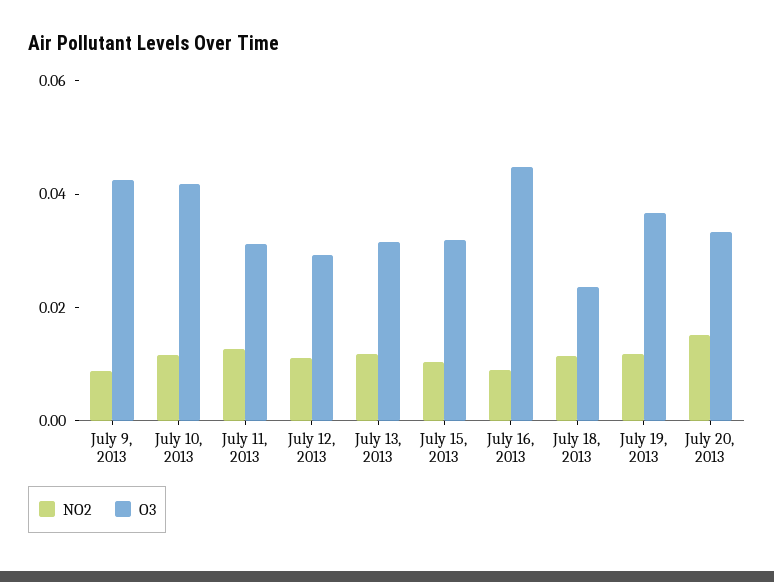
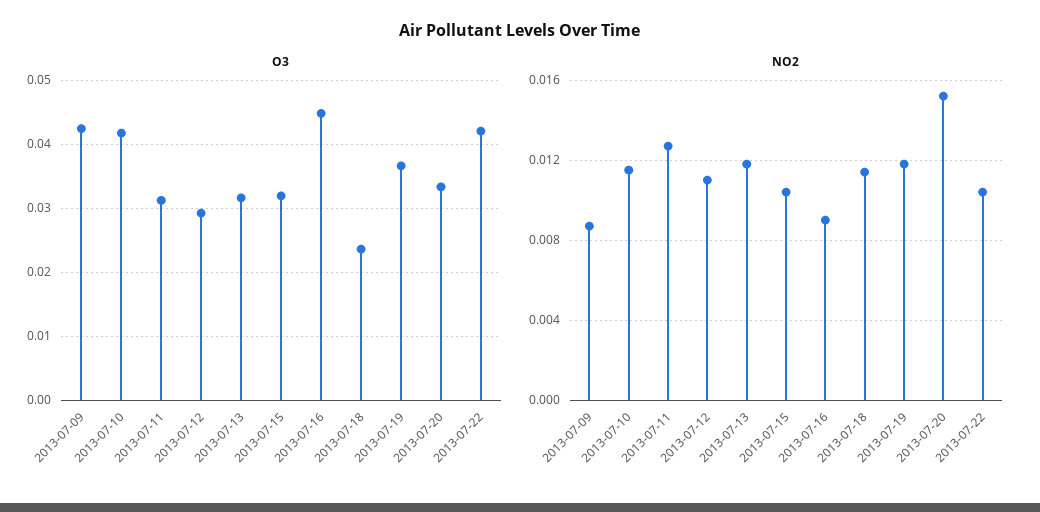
O3, 2013-07-22: none -> 0.042
NO2, 2013-07-22: none -> 0.0105

